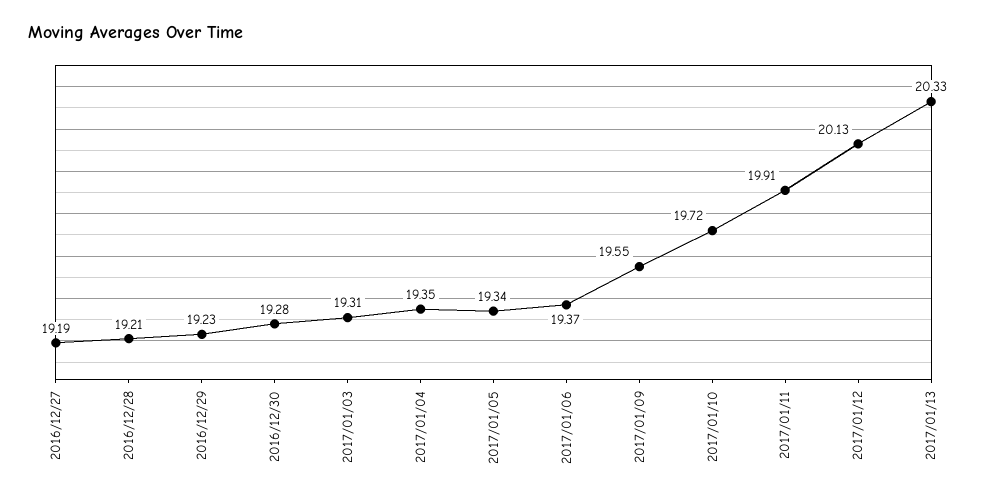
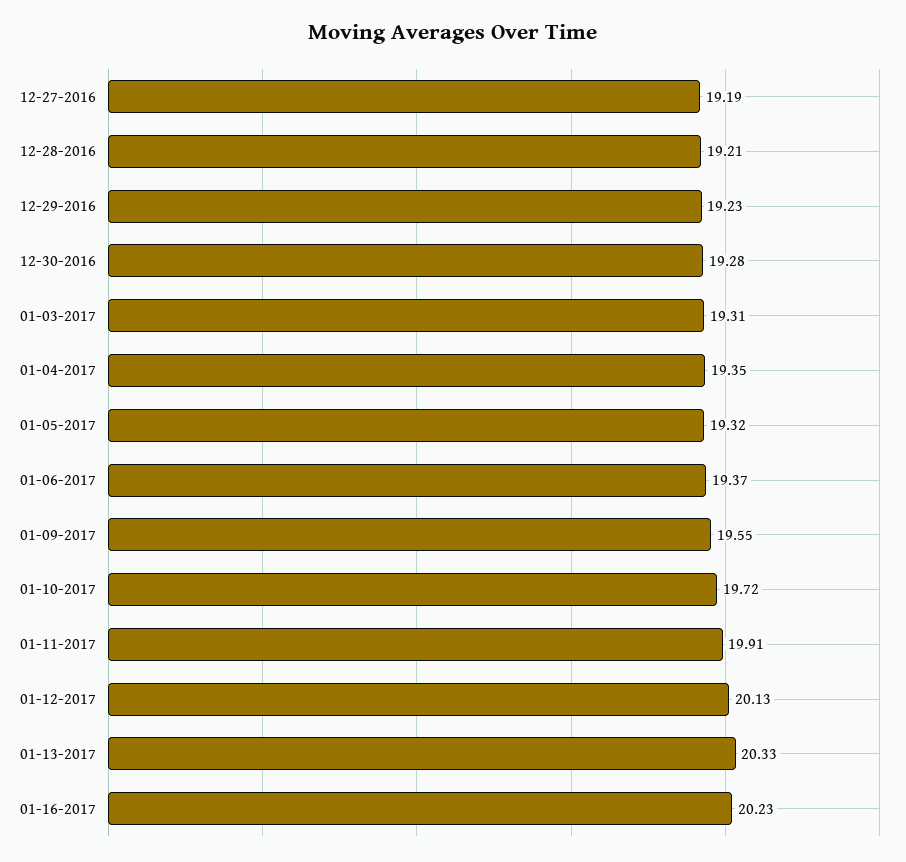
2017/01/05: 19.34 -> 19.32
01-16-2017: none -> 20.23

